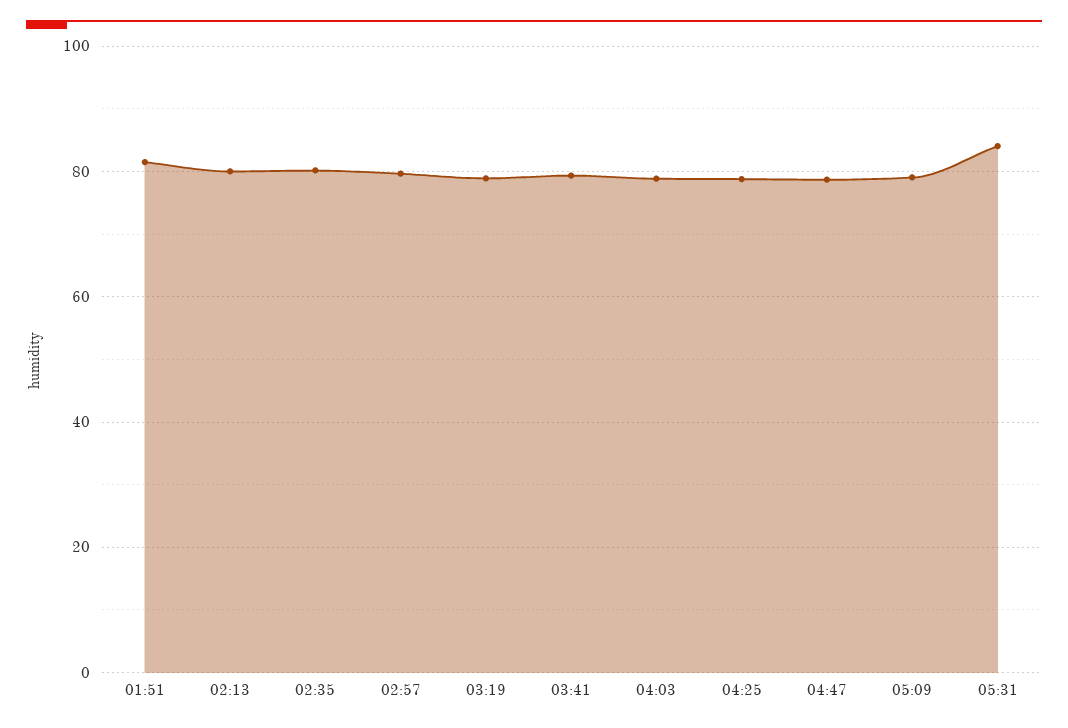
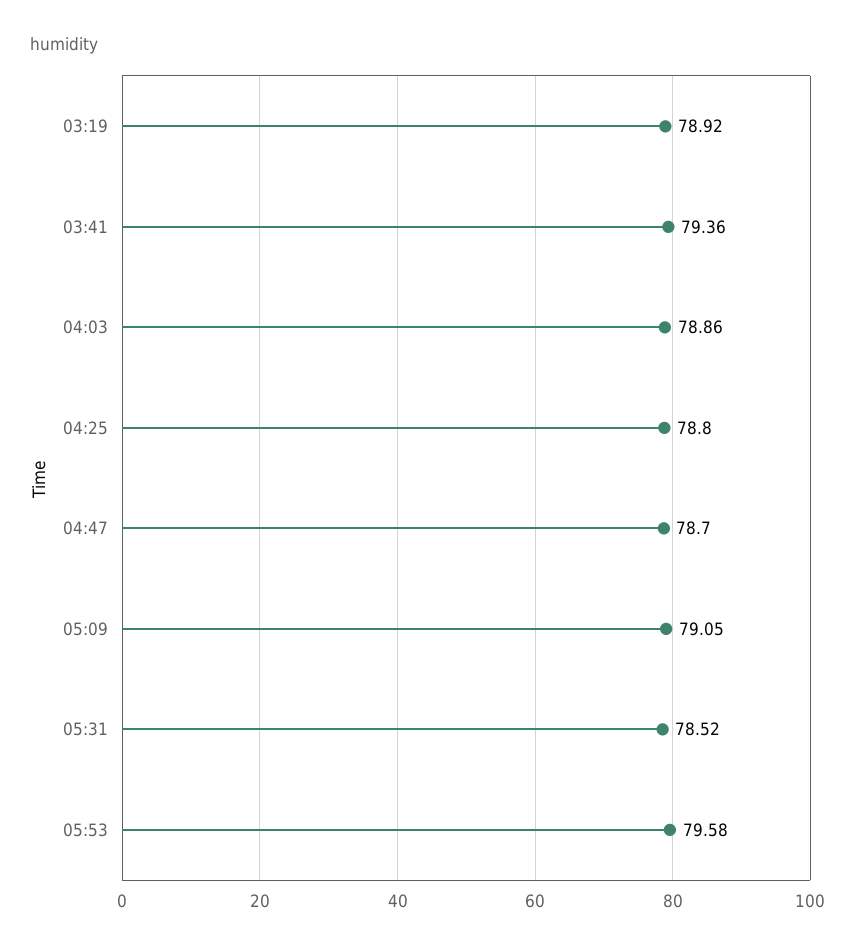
01:51: 82 -> none
02:13: 80 -> none
02:35: 80 -> none
02:57: 80 -> none
05:31: 84 -> 78.52
05:53: none -> 79.58

